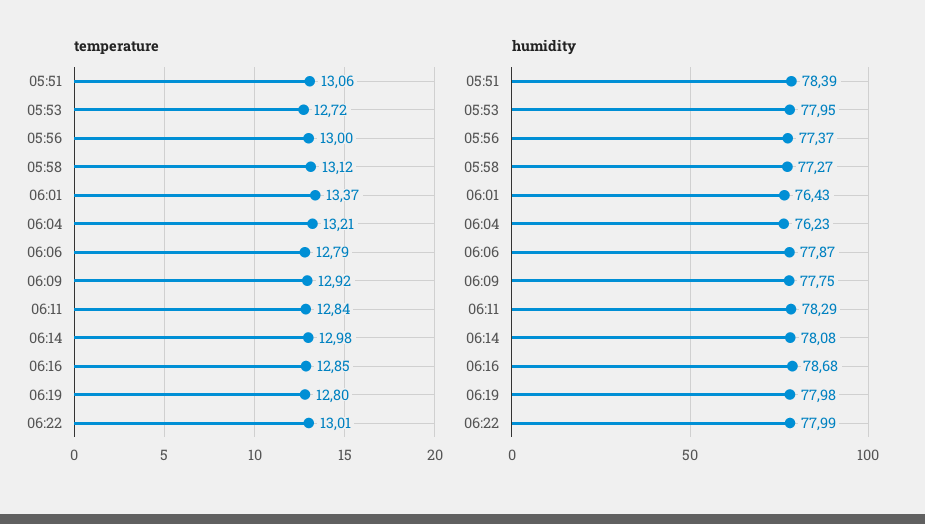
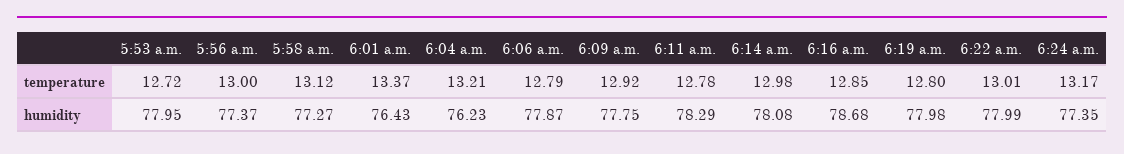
temperature, 05:51: 13.06 -> none
temperature, 06:11: 12.84 -> 12.78
humidity, 05:51: 78.39 -> none
temperature, 6:24 a.m.: none -> 13.17
humidity, 6:24 a.m.: none -> 77.35

